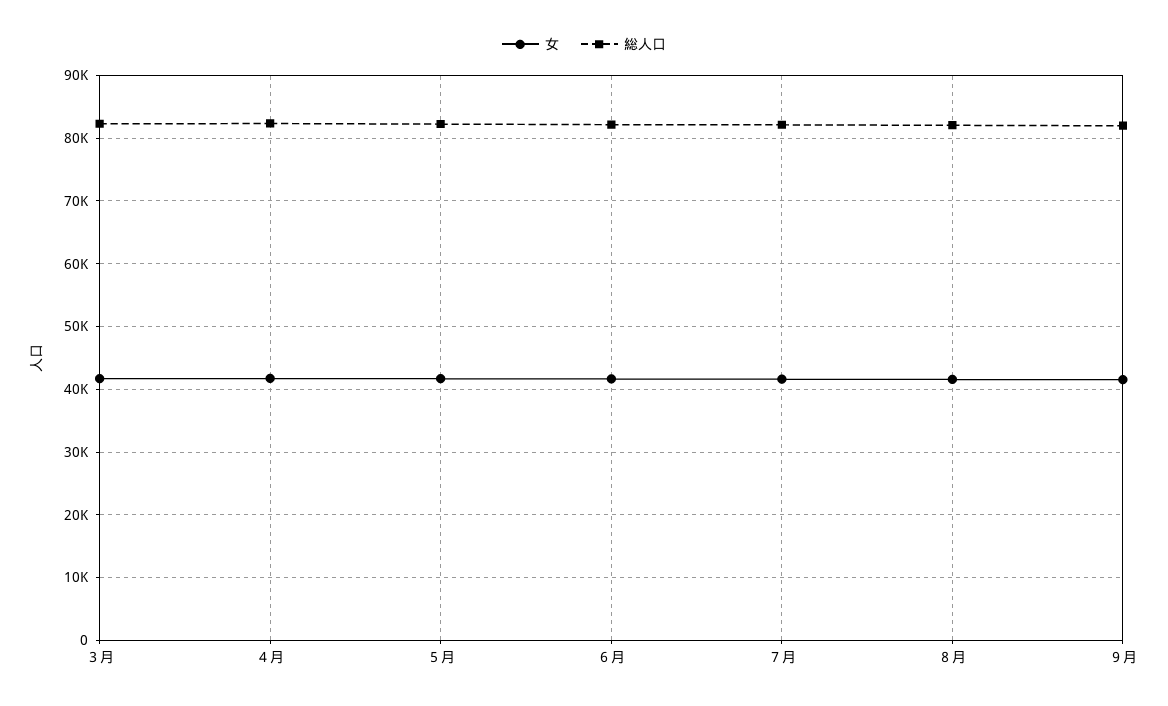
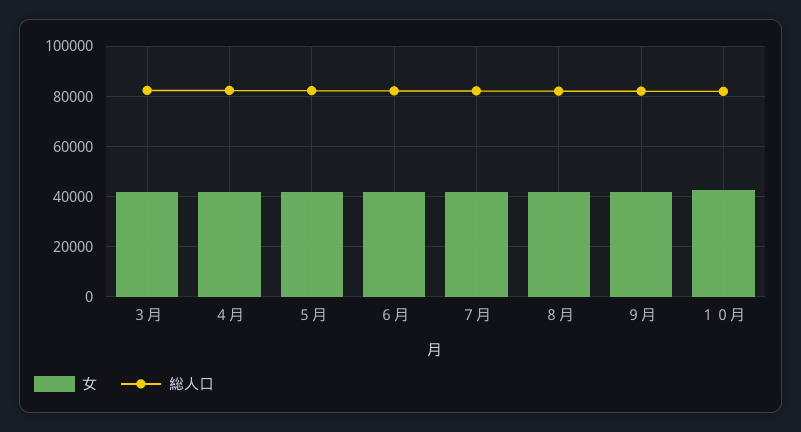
女, １０月: none -> 42500
総人口, １０月: none -> 82500

